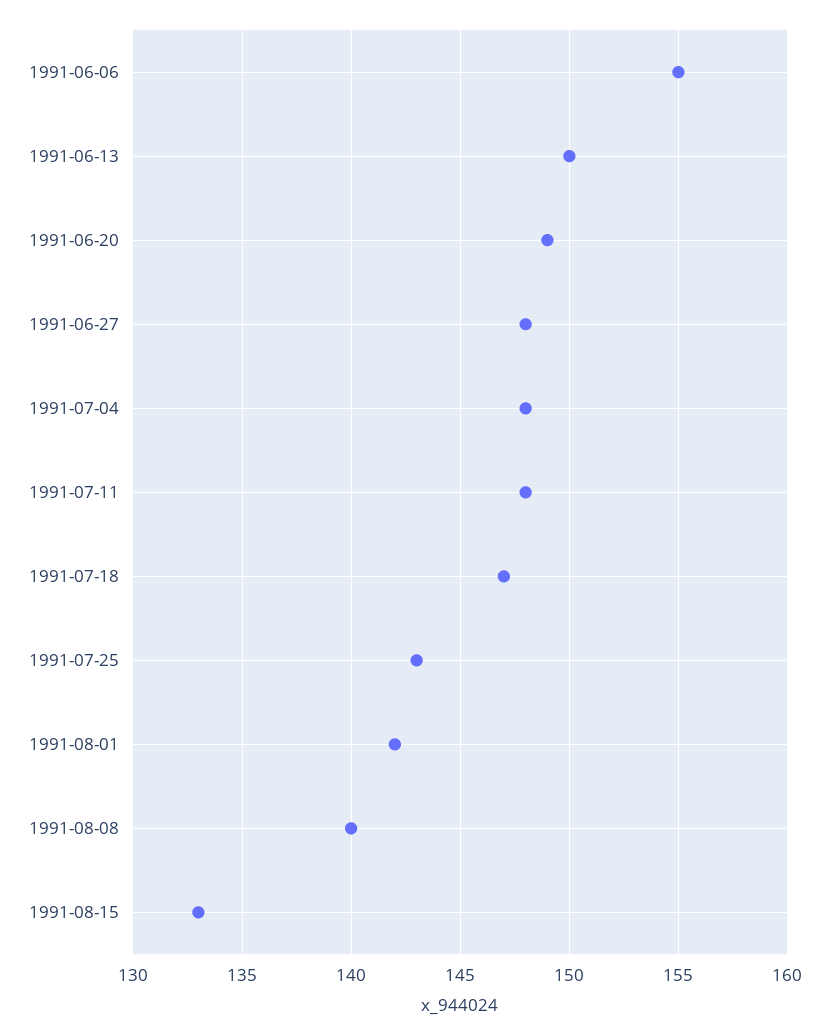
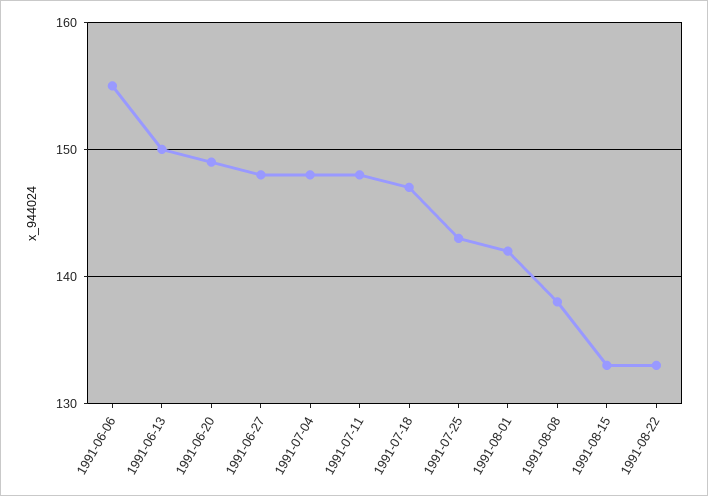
1991-08-08: 140 -> 138
1991-08-22: none -> 133

